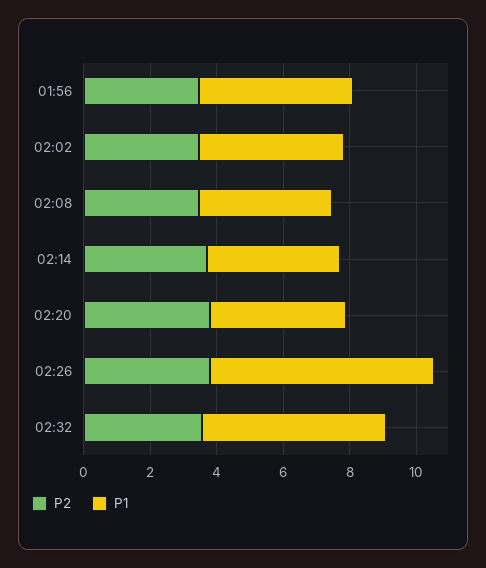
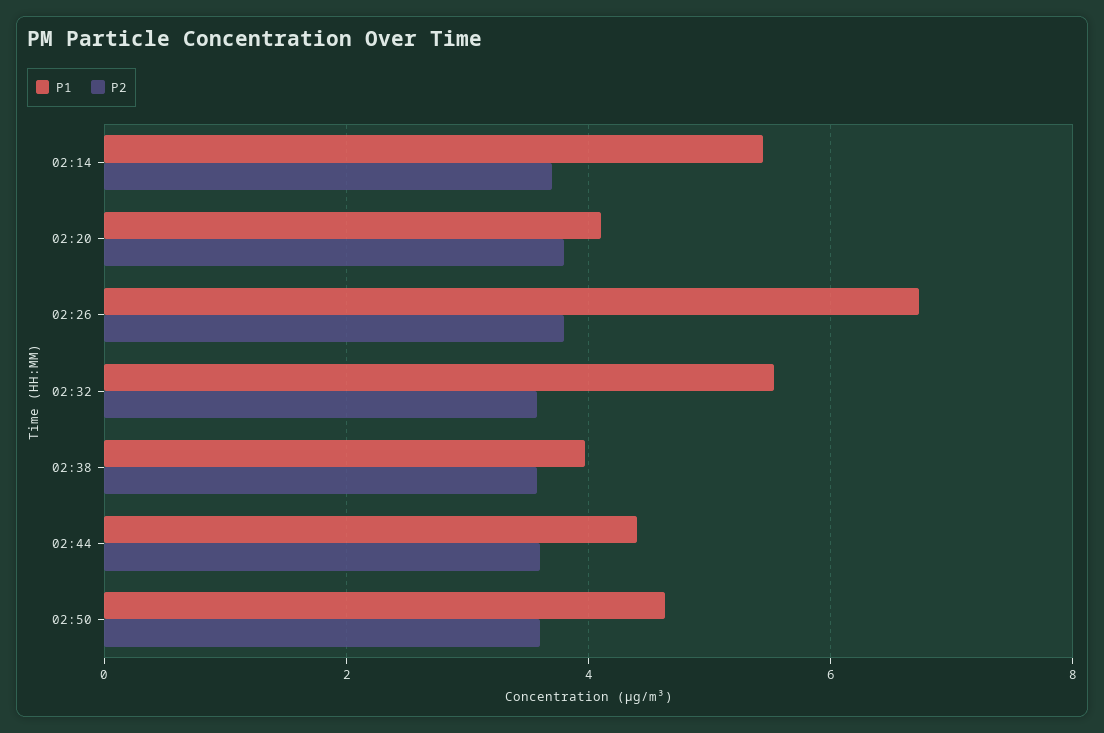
P2, 01:56: 3.5 -> none
P1, 01:56: 4.5 -> none
P2, 02:02: 3.5 -> none
P1, 02:02: 4.5 -> none
P2, 02:08: 3.5 -> none
P1, 02:08: 4 -> none
P1, 02:14: 4 -> 5.4
P1, 02:38: none -> 4
P2, 02:38: none -> 3.6
P1, 02:44: none -> 4.4
P2, 02:44: none -> 3.6
P1, 02:50: none -> 4.6
P2, 02:50: none -> 3.6

